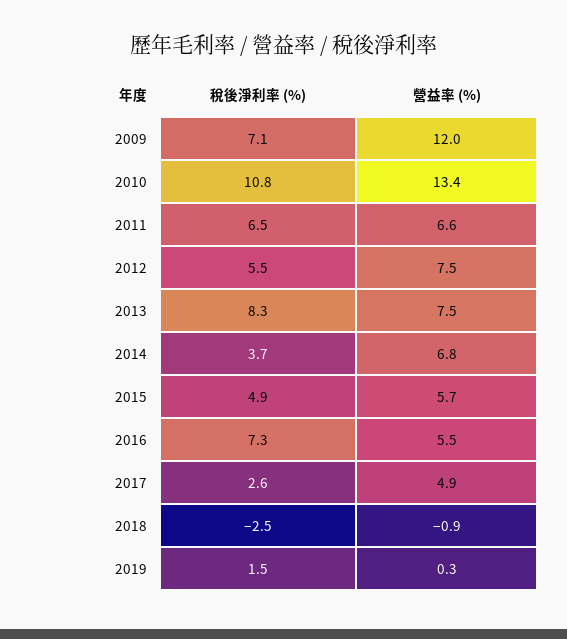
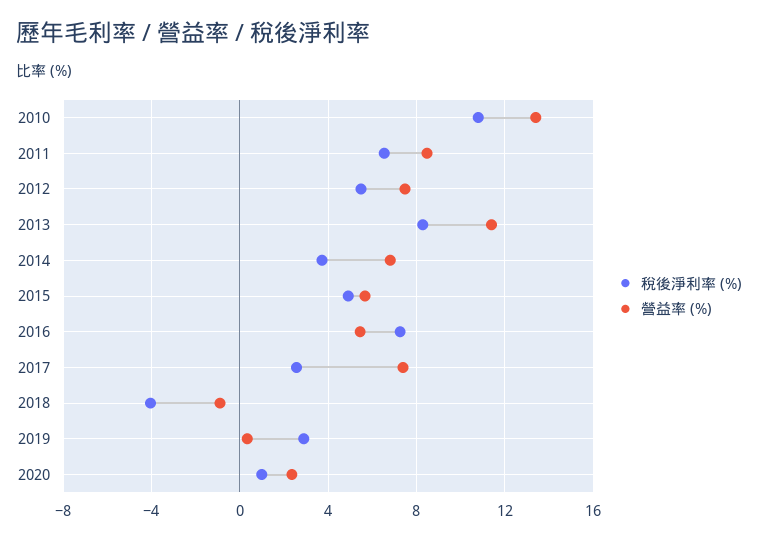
稅後淨利率 (%), 2009: 7.1 -> none
營益率 (%), 2009: 12 -> none
營益率 (%), 2011: 6.6 -> 8.5
營益率 (%), 2013: 7.5 -> 11.5
營益率 (%), 2017: 4.9 -> 7.5
稅後淨利率 (%), 2018: -2.5 -> -4
稅後淨利率 (%), 2019: 1.5 -> 3
稅後淨利率 (%), 2020: none -> 1
營益率 (%), 2020: none -> 2.5

